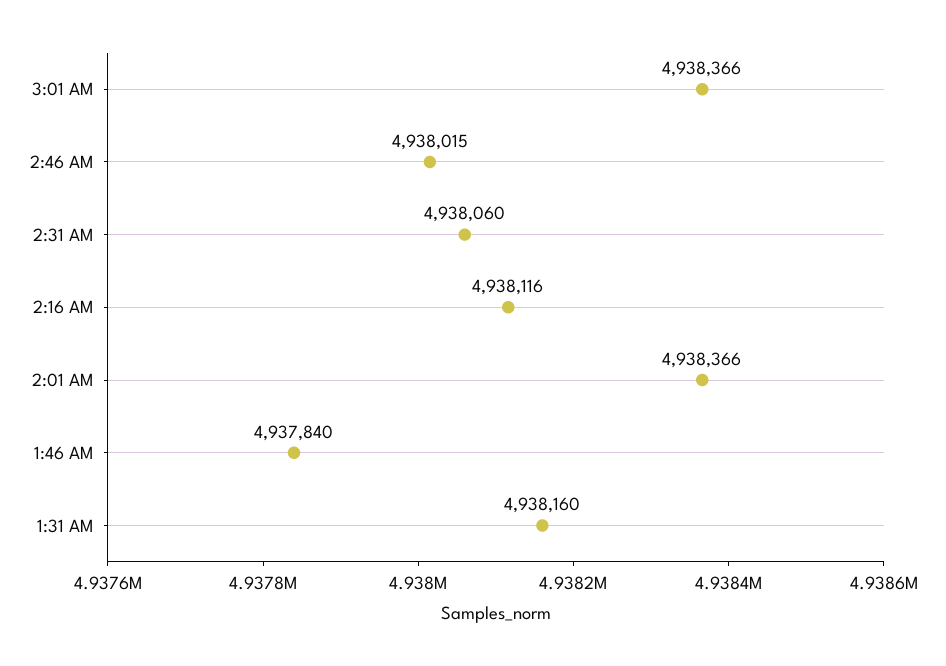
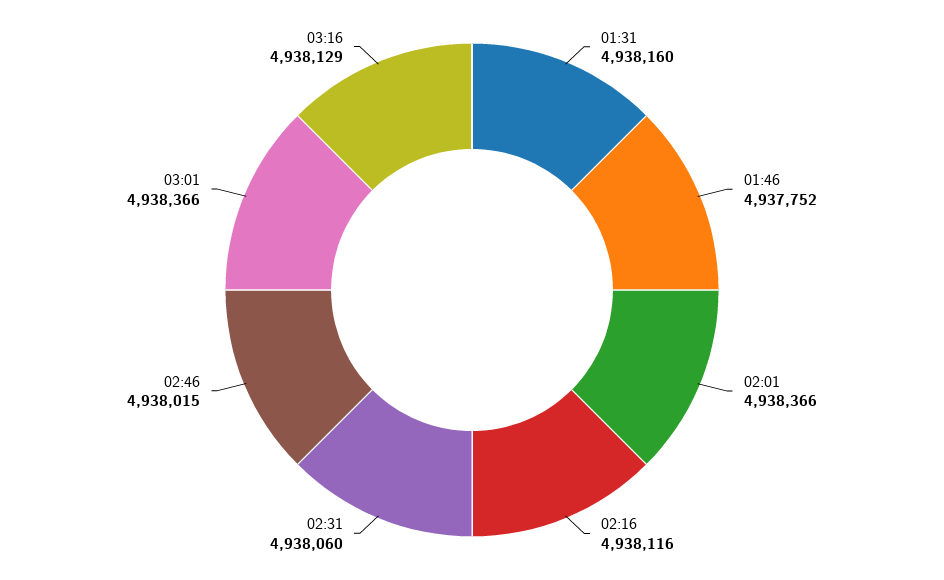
1:46 AM: 4937840 -> 4937752
03:16: none -> 4938129

